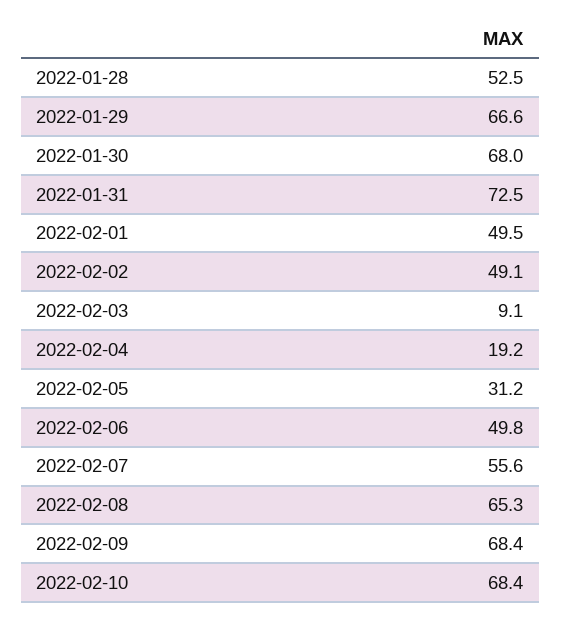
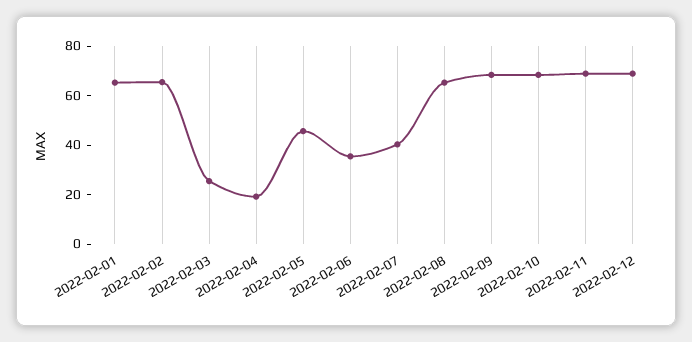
2022-01-28: 52.5 -> none
2022-01-29: 66.6 -> none
2022-01-30: 68 -> none
2022-01-31: 72.5 -> none
2022-02-01: 49.5 -> 65
2022-02-02: 49.1 -> 65
2022-02-03: 9.1 -> 25
2022-02-05: 31.2 -> 45
2022-02-06: 49.8 -> 35
2022-02-07: 55.6 -> 40
2022-02-11: none -> 70
2022-02-12: none -> 70

